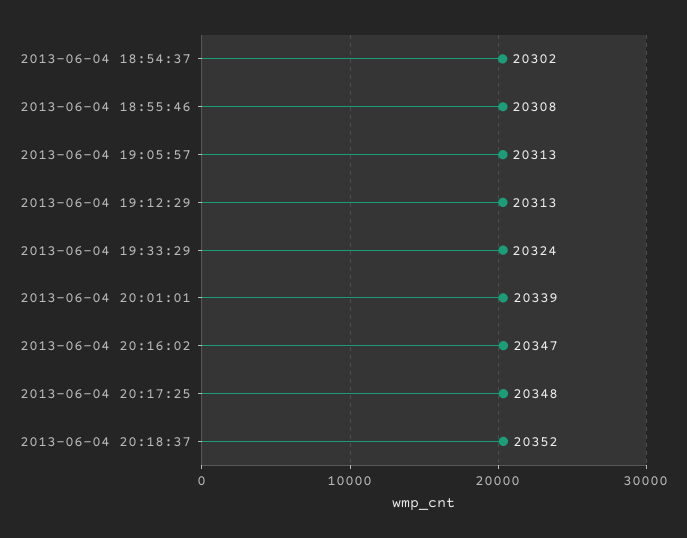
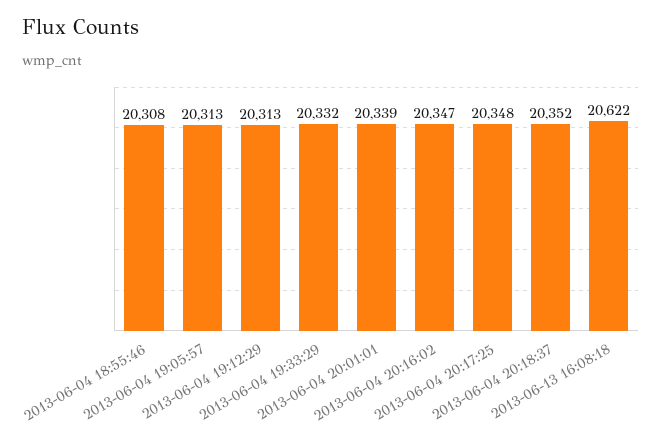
2013-06-04 18:54:37: 20302 -> none
2013-06-04 19:33:29: 20324 -> 20332
2013-06-13 16:08:18: none -> 20622

